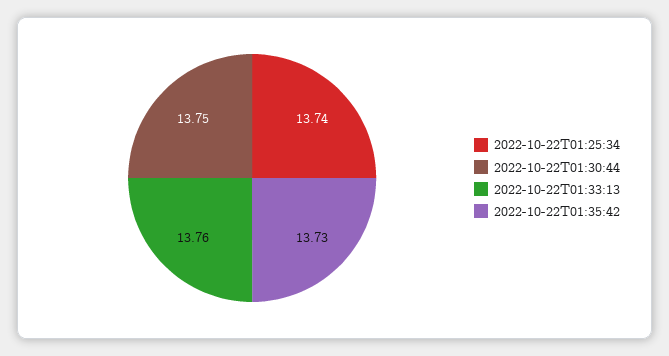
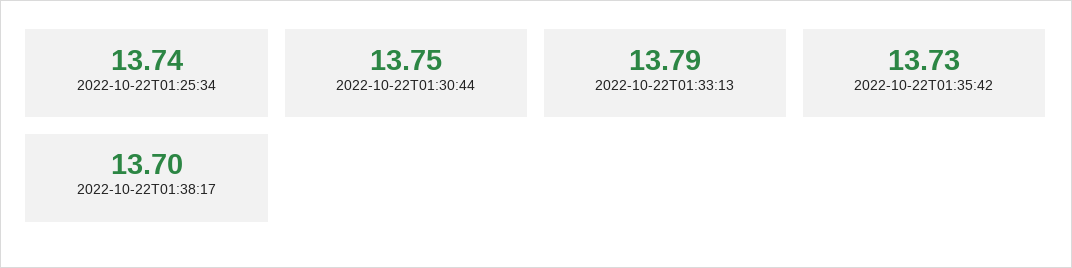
2022-10-22T01:33:13: 13.76 -> 13.79
2022-10-22T01:38:17: none -> 13.7

